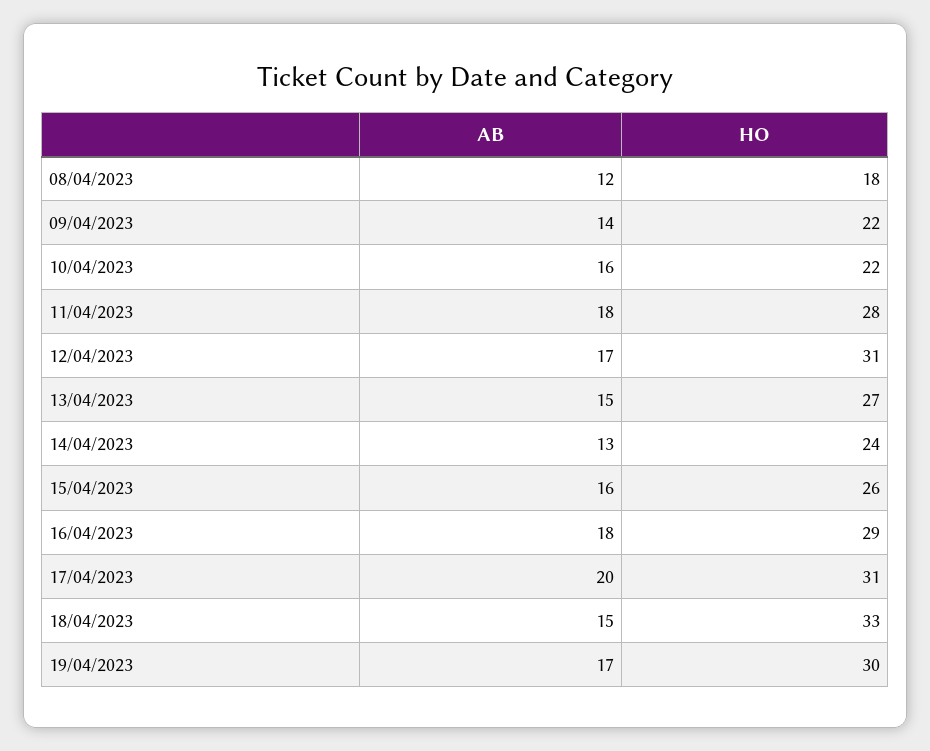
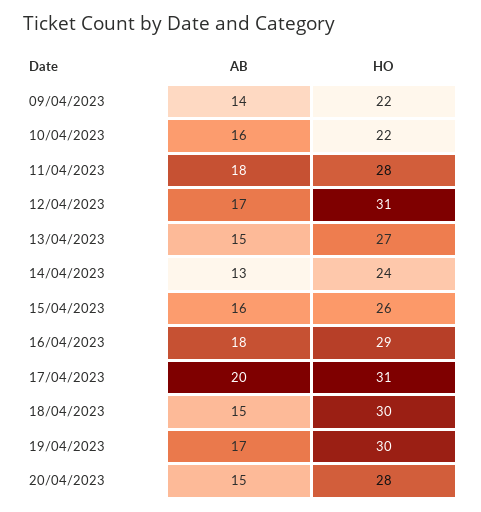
AB, 08/04/2023: 12 -> none
HO, 08/04/2023: 18 -> none
HO, 18/04/2023: 33 -> 30
AB, 20/04/2023: none -> 15
HO, 20/04/2023: none -> 28

